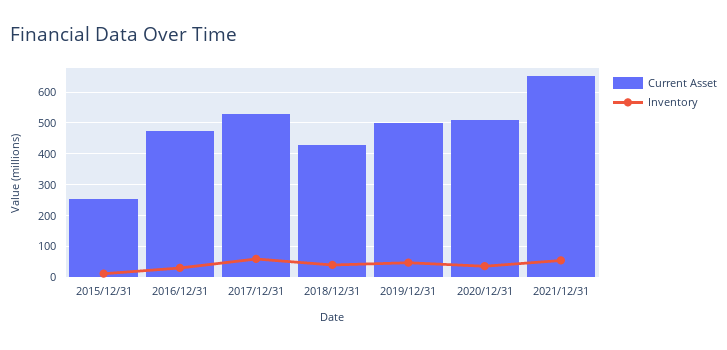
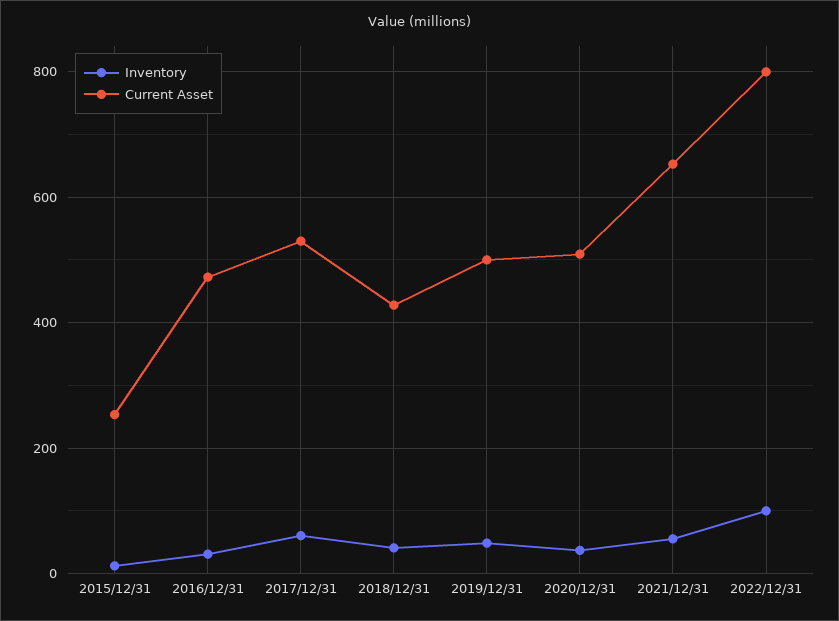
Inventory, 2022/12/31: none -> 100
Current Asset, 2022/12/31: none -> 800

